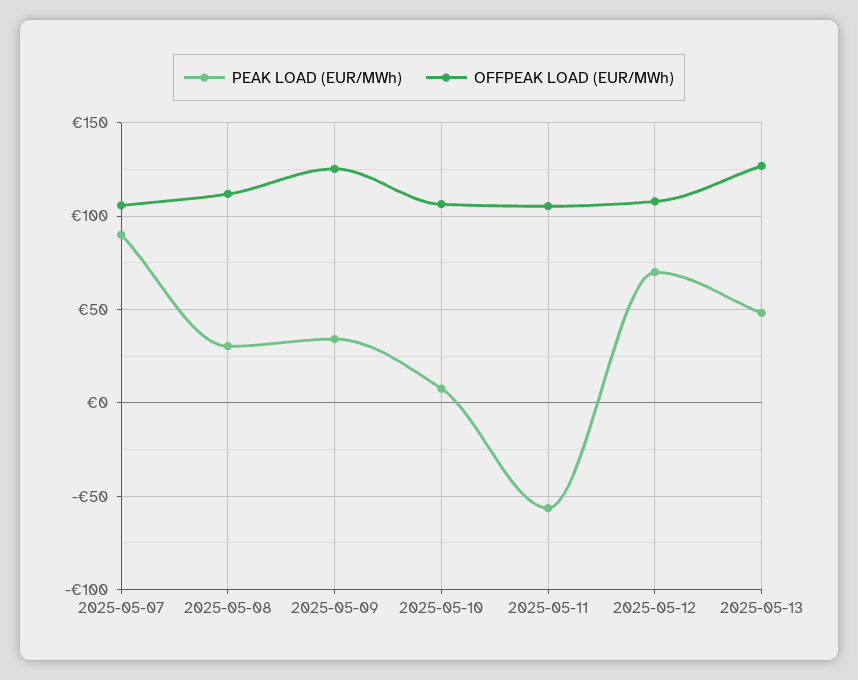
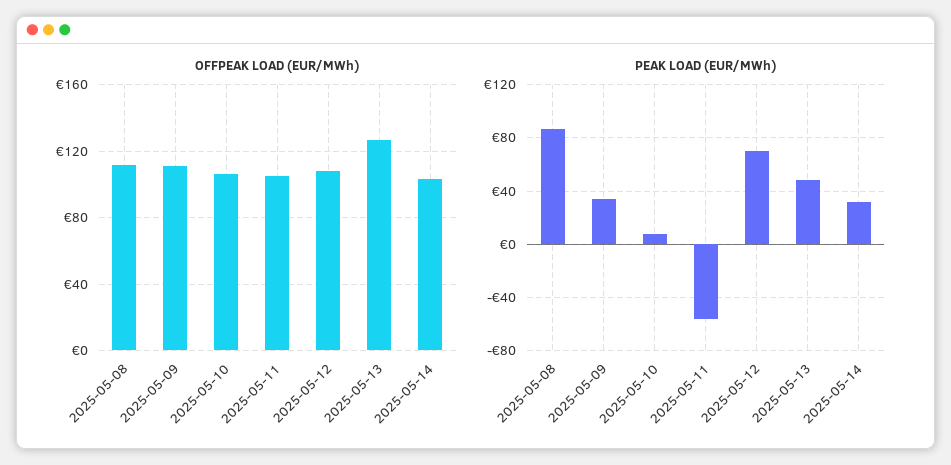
PEAK LOAD (EUR/MWh), 2025-05-07: 90 -> none
OFFPEAK LOAD (EUR/MWh), 2025-05-07: 105 -> none
PEAK LOAD (EUR/MWh), 2025-05-08: 30 -> 85
OFFPEAK LOAD (EUR/MWh), 2025-05-09: 125 -> 110
OFFPEAK LOAD (EUR/MWh), 2025-05-14: none -> 105
PEAK LOAD (EUR/MWh), 2025-05-14: none -> 30

